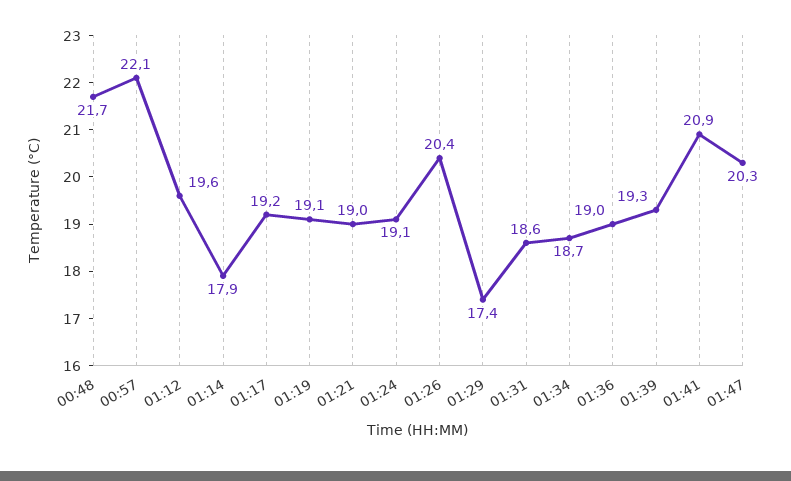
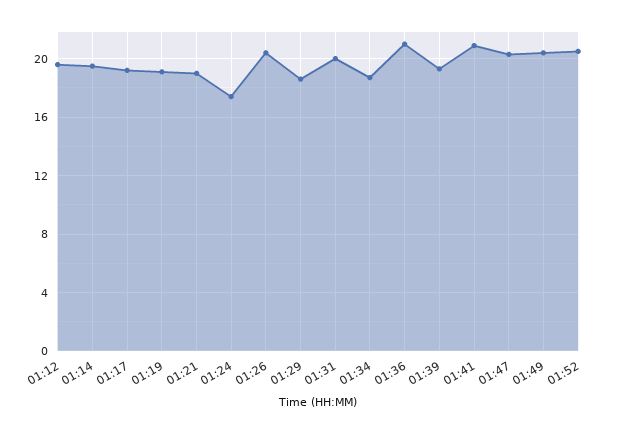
00:48: 21.7 -> none
00:57: 22.1 -> none
01:14: 17.9 -> 19.5
01:24: 19.1 -> 17.5
01:29: 17.4 -> 18.5
01:31: 18.6 -> 20
01:36: 19 -> 21
01:49: none -> 20.5
01:52: none -> 20.5

